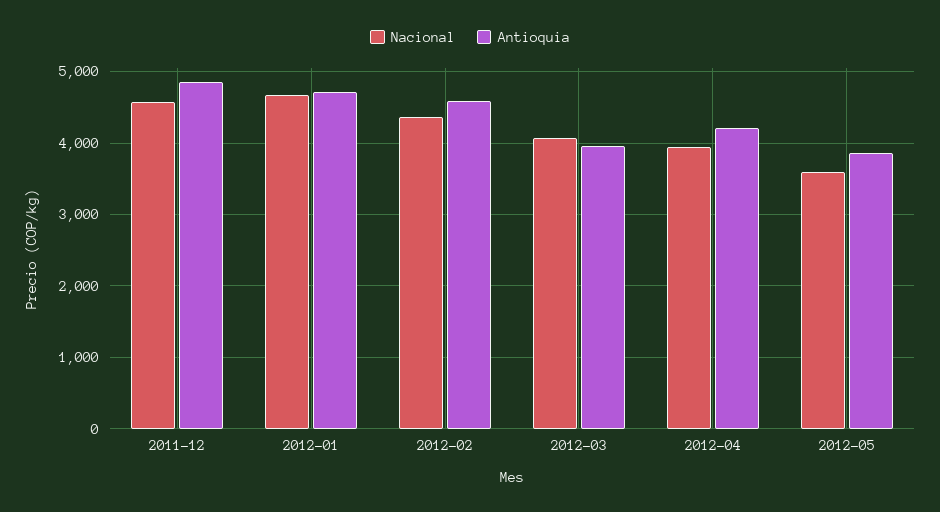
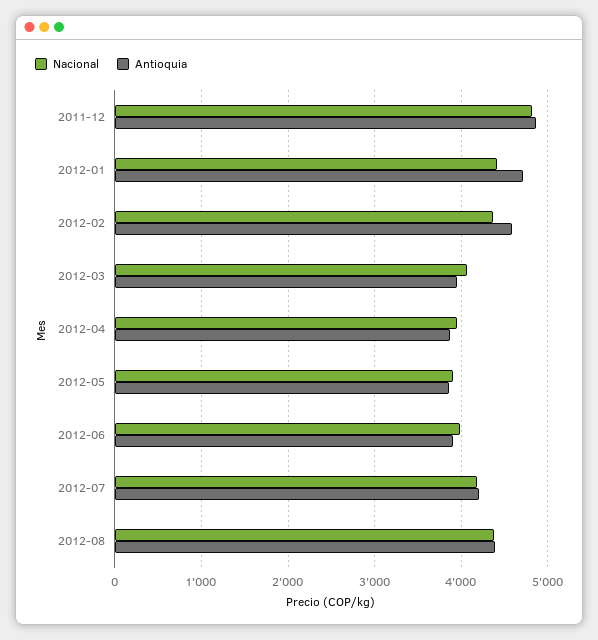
Nacional, 2011-12: 4600 -> 4800
Nacional, 2012-01: 4700 -> 4400
Antioquia, 2012-04: 4200 -> 3900
Nacional, 2012-05: 3600 -> 3900
Nacional, 2012-06: none -> 4000
Antioquia, 2012-06: none -> 3900
Nacional, 2012-07: none -> 4200
Antioquia, 2012-07: none -> 4200
Nacional, 2012-08: none -> 4400
Antioquia, 2012-08: none -> 4400

